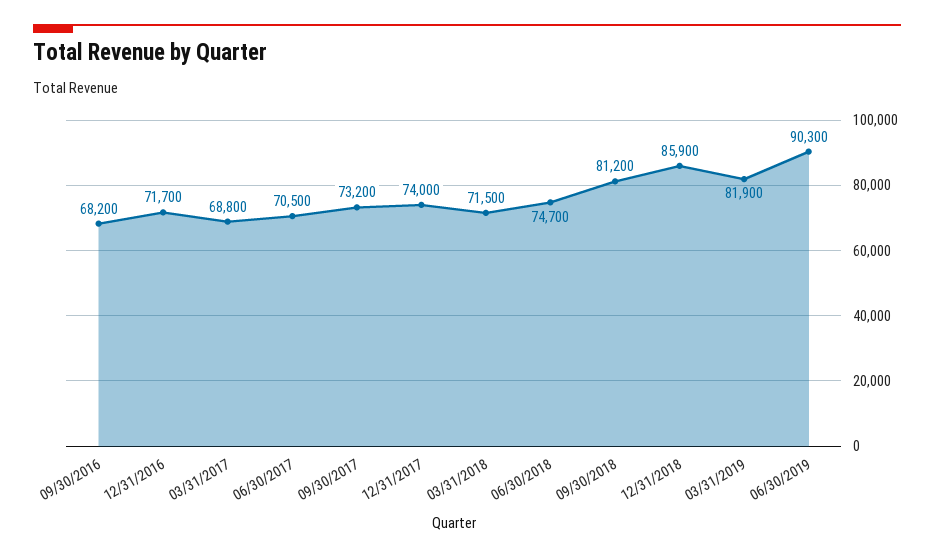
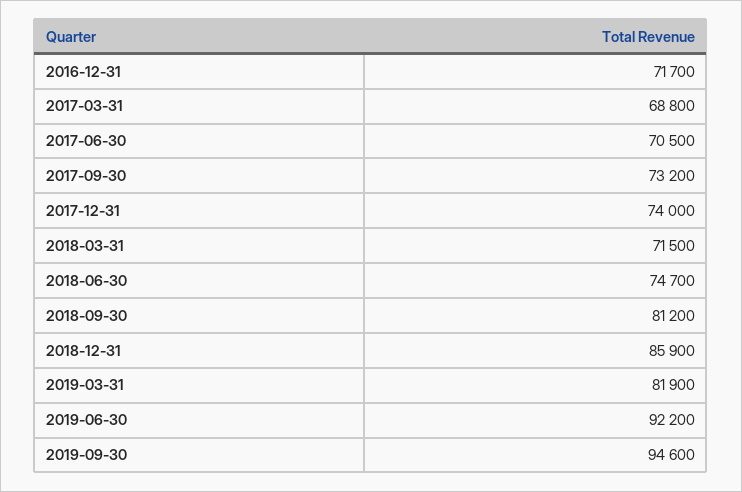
09/30/2016: 68200 -> none
06/30/2019: 90300 -> 92200
2019-09-30: none -> 94600

